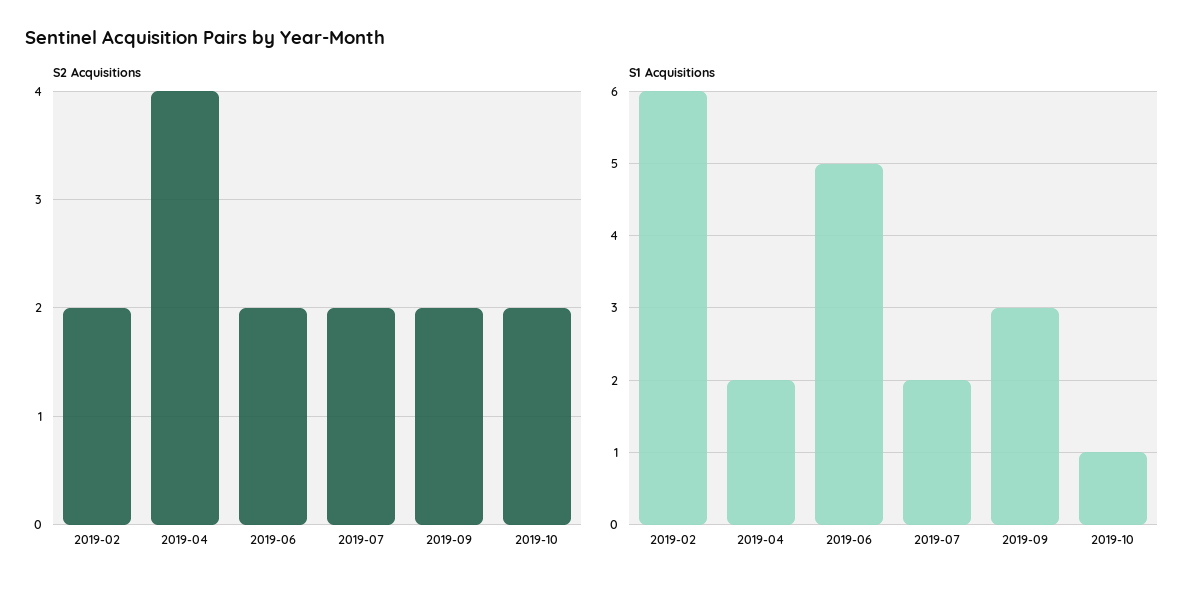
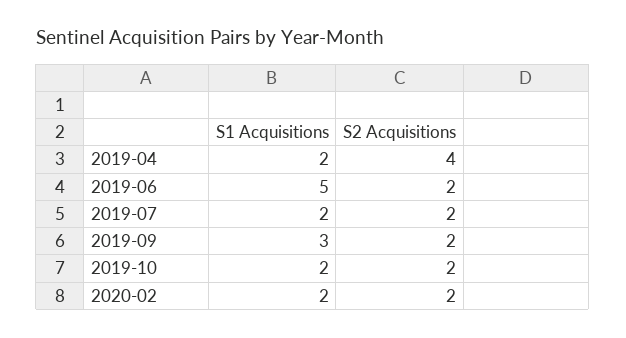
S2 Acquisitions, 2019-02: 2 -> none
S1 Acquisitions, 2019-02: 6 -> none
S1 Acquisitions, 2019-10: 1 -> 2
S1 Acquisitions, 2020-02: none -> 2
S2 Acquisitions, 2020-02: none -> 2

